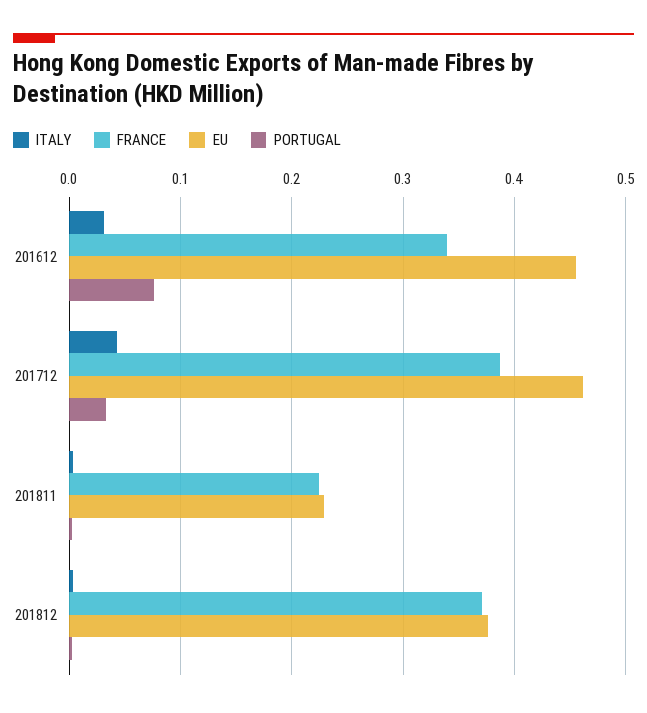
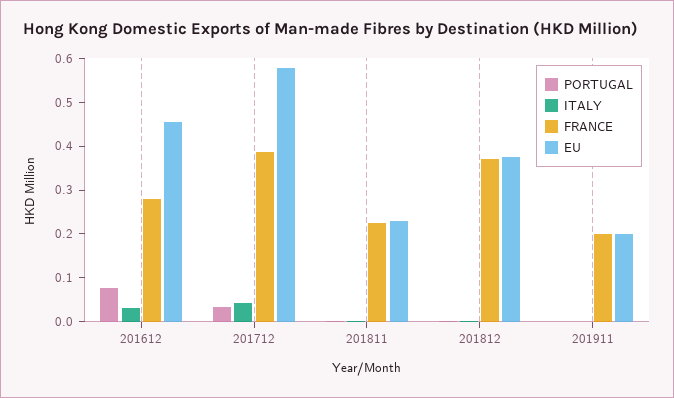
FRANCE, 201612: 0.34 -> 0.28
EU, 201712: 0.46 -> 0.58
PORTUGAL, 201911: none -> 0
ITALY, 201911: none -> 0
FRANCE, 201911: none -> 0.2
EU, 201911: none -> 0.2

